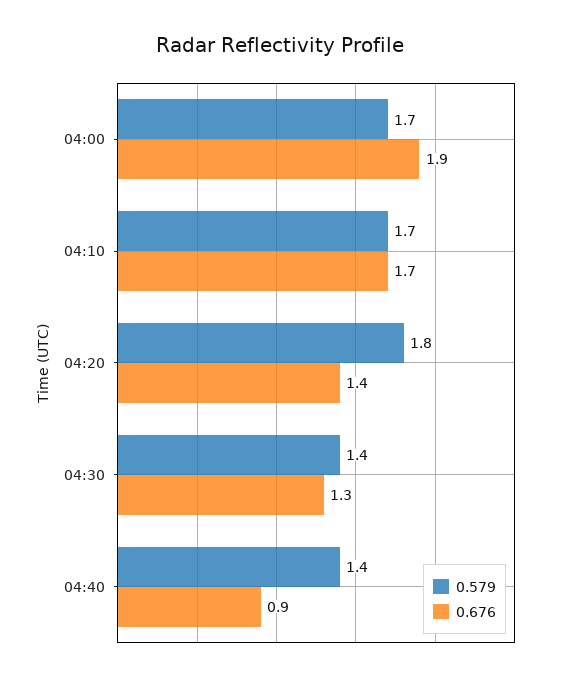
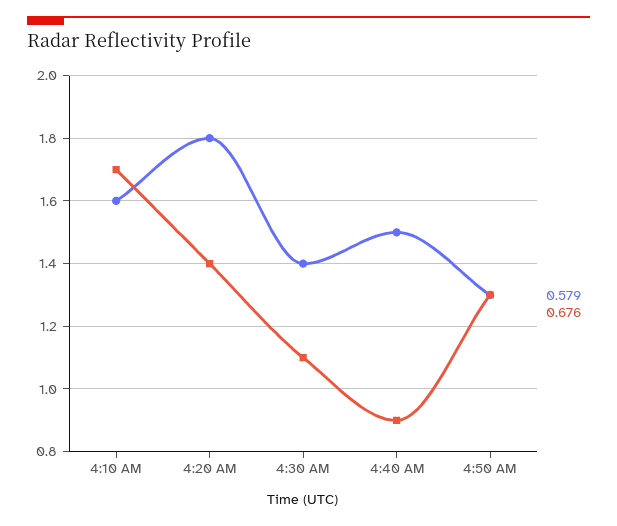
0.579, 04:00: 1.7 -> none
0.676, 04:00: 1.9 -> none
0.579, 04:10: 1.7 -> 1.6
0.676, 04:30: 1.3 -> 1.1
0.579, 04:40: 1.4 -> 1.5
0.579, 4:50 AM: none -> 1.3
0.676, 4:50 AM: none -> 1.3

